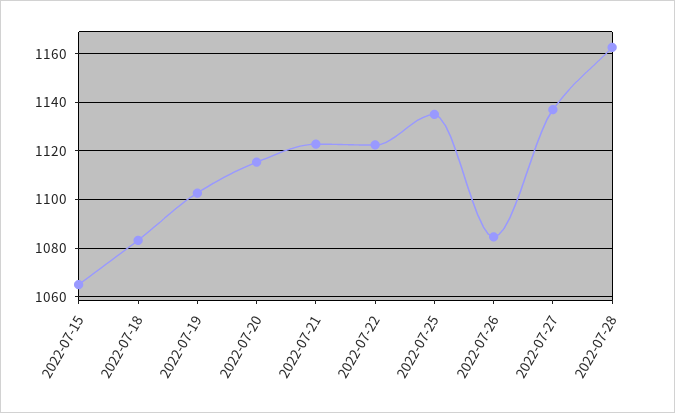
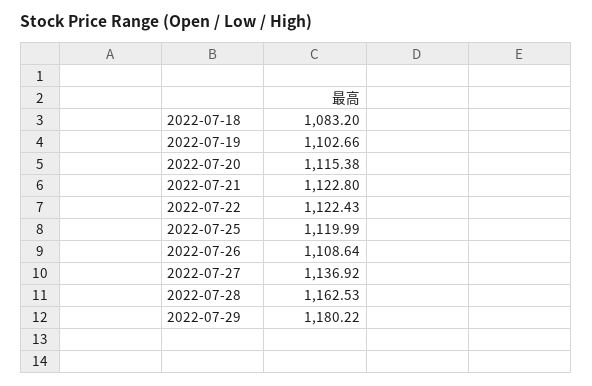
2022-07-15: 1065 -> none
2022-07-25: 1135 -> 1119.99
2022-07-26: 1085 -> 1108.64
2022-07-29: none -> 1180.22

